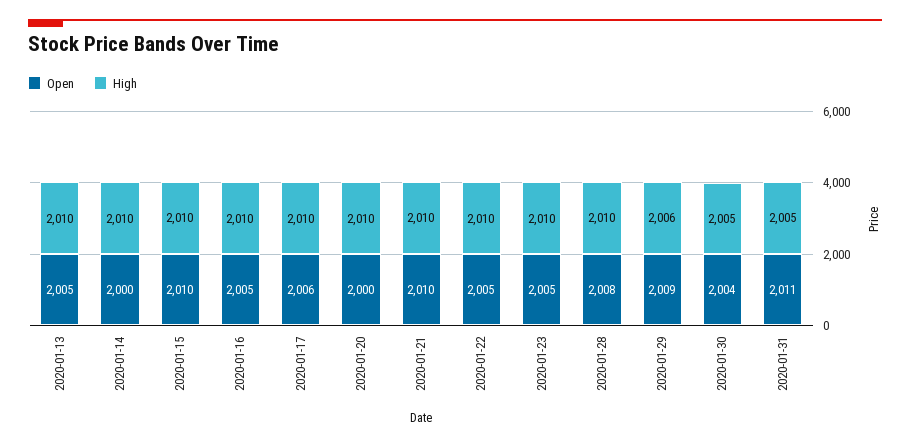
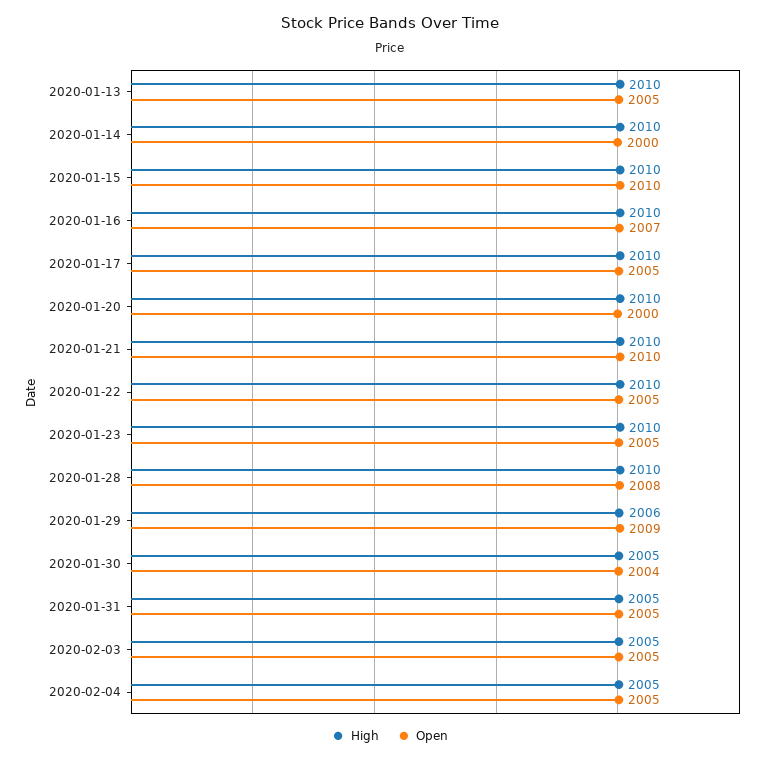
Open, 2020-01-16: 2005 -> 2007
Open, 2020-01-17: 2006 -> 2005
Open, 2020-01-31: 2011 -> 2005
High, 2020-02-03: none -> 2005
Open, 2020-02-03: none -> 2005
High, 2020-02-04: none -> 2005
Open, 2020-02-04: none -> 2005

